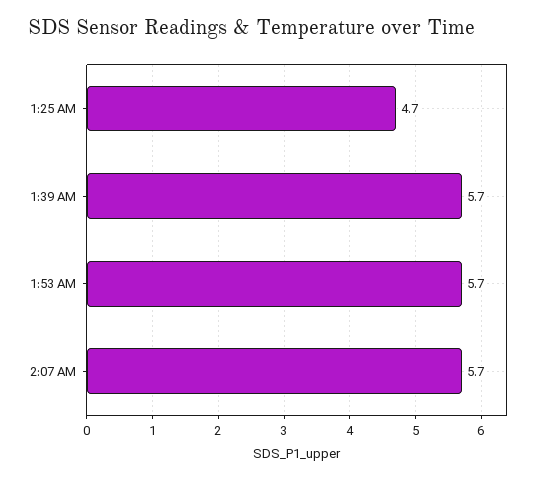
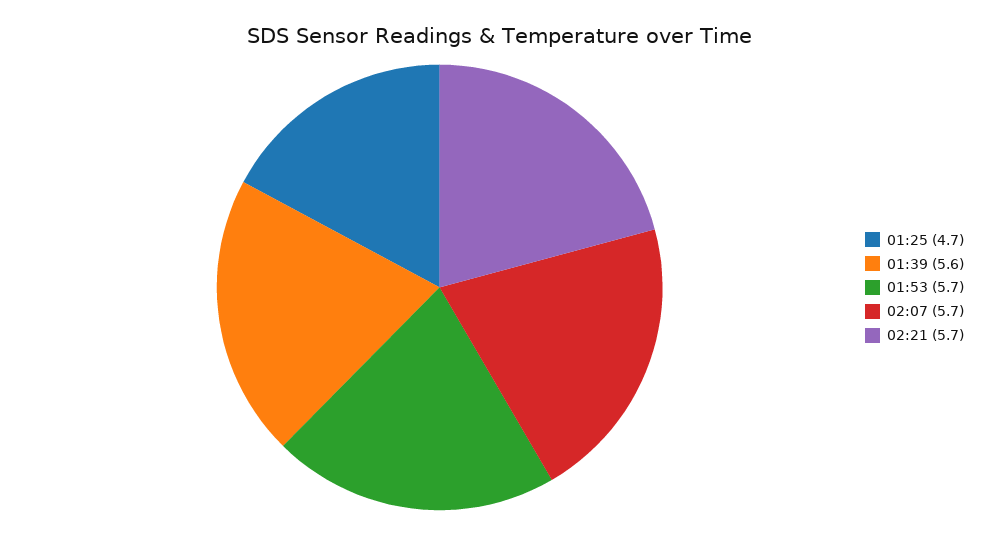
1:39 AM: 5.7 -> 5.6
02:21: none -> 5.7

